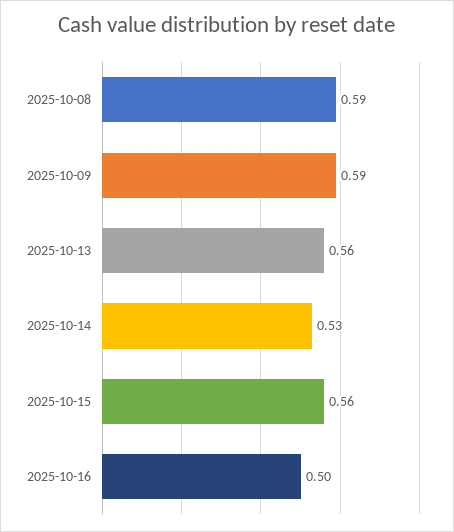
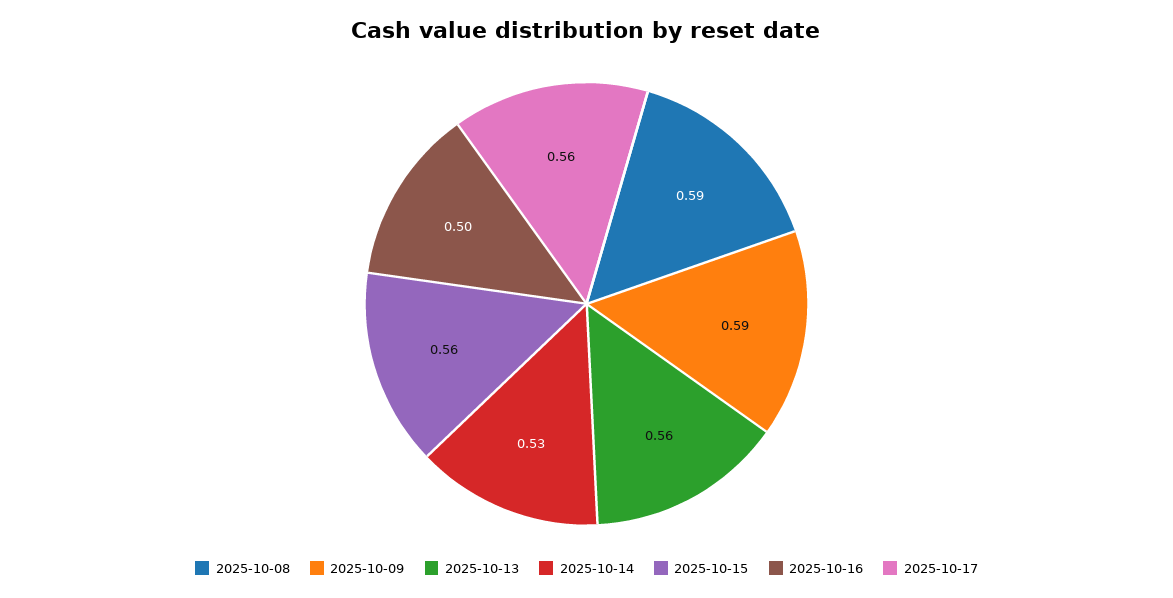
2025-10-17: none -> 0.56

